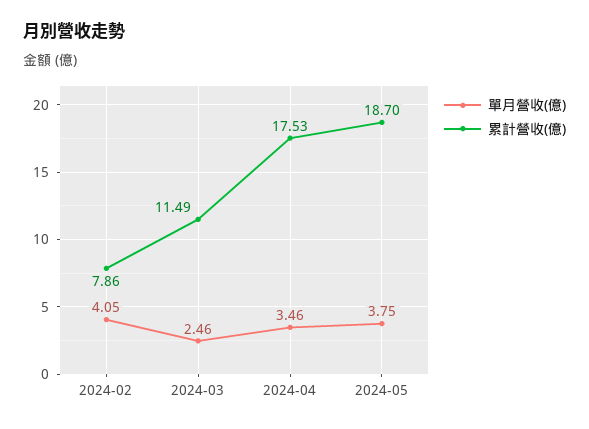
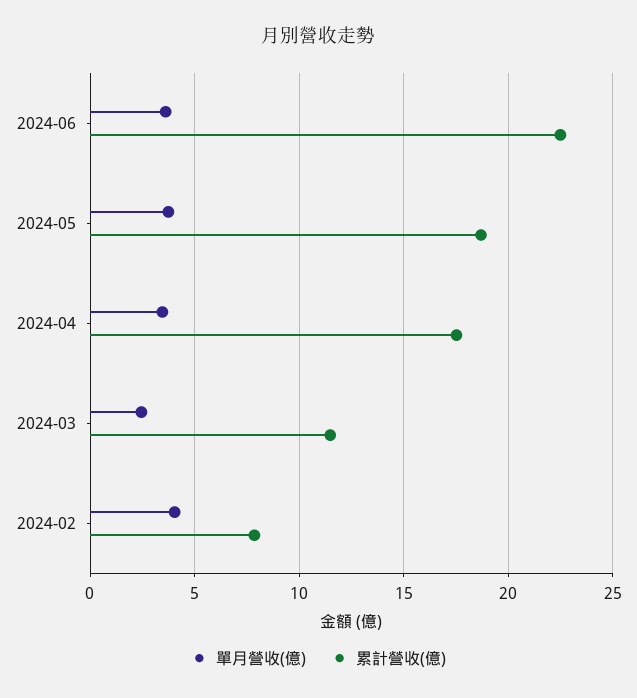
單月營收(億), 2024-06: none -> 3.5
累計營收(億), 2024-06: none -> 22.5

